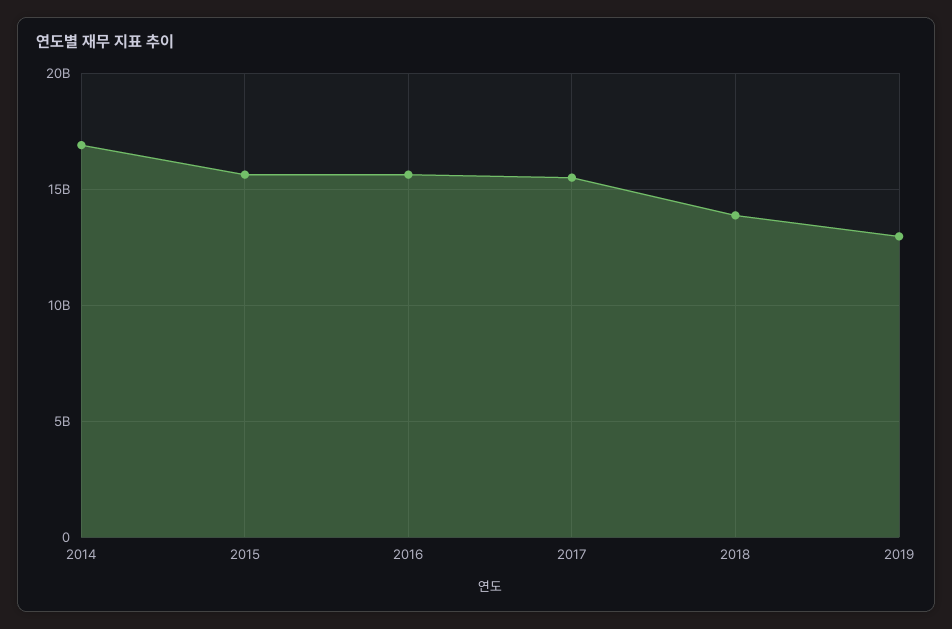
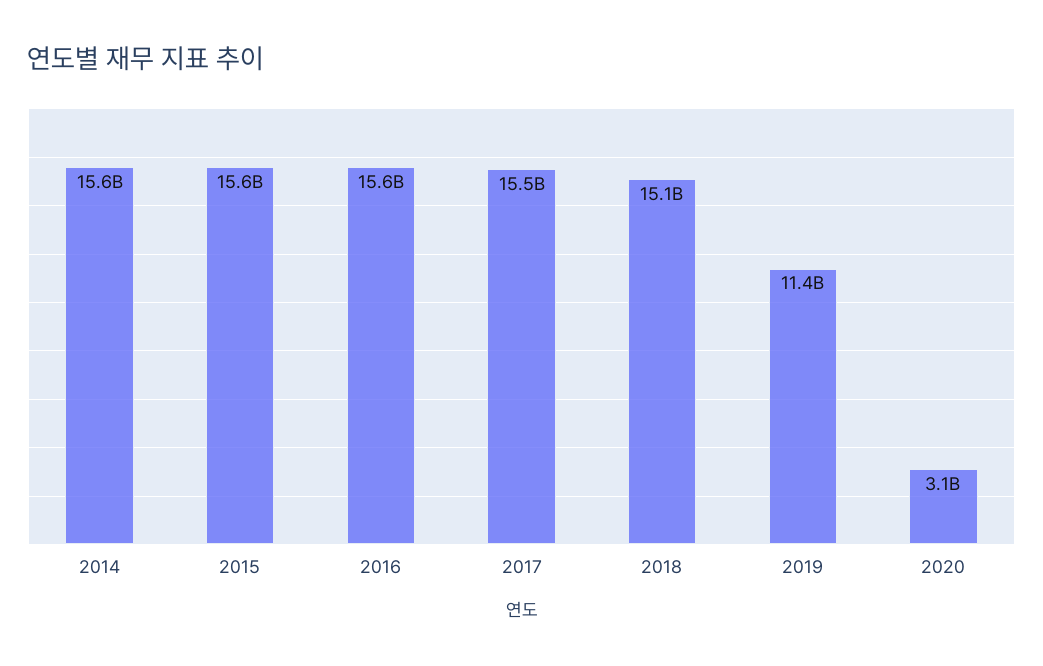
2014: 17000000000 -> 15600000000
2018: 14000000000 -> 15100000000
2019: 13000000000 -> 11400000000
2020: none -> 3100000000

